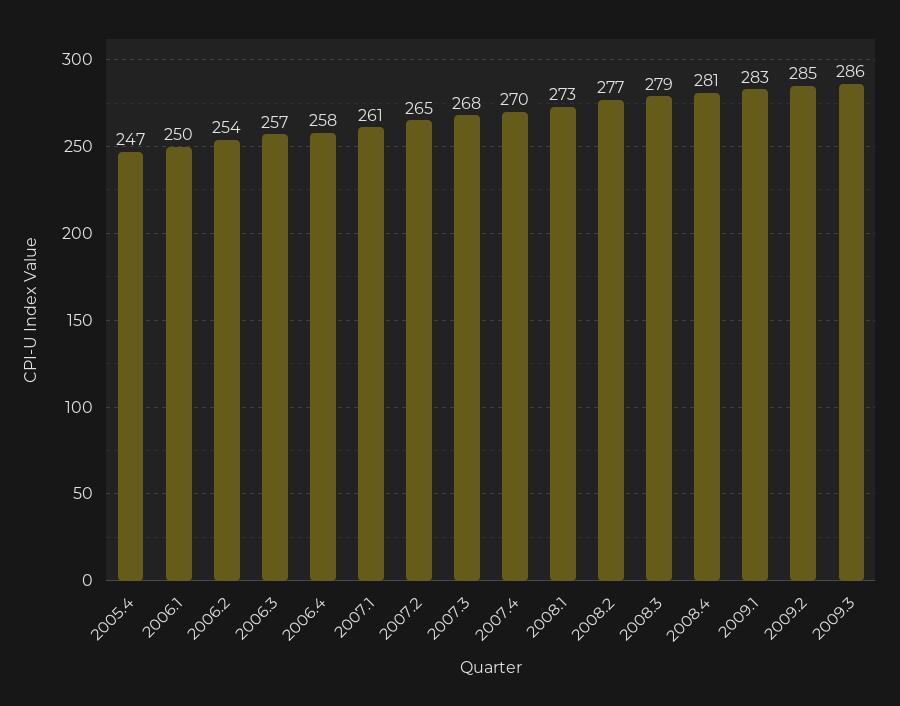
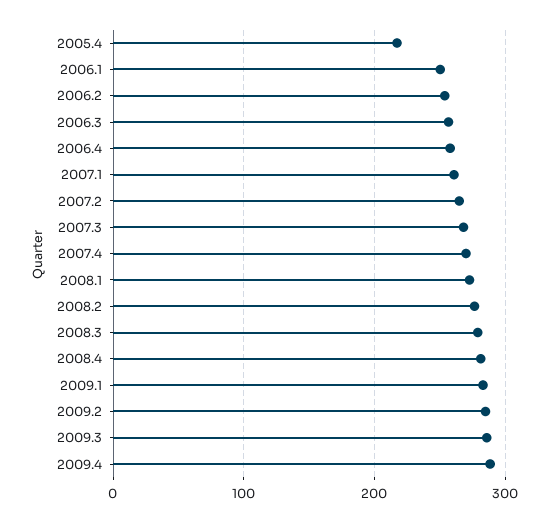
2005.4: 247 -> 220
2009.4: none -> 290

